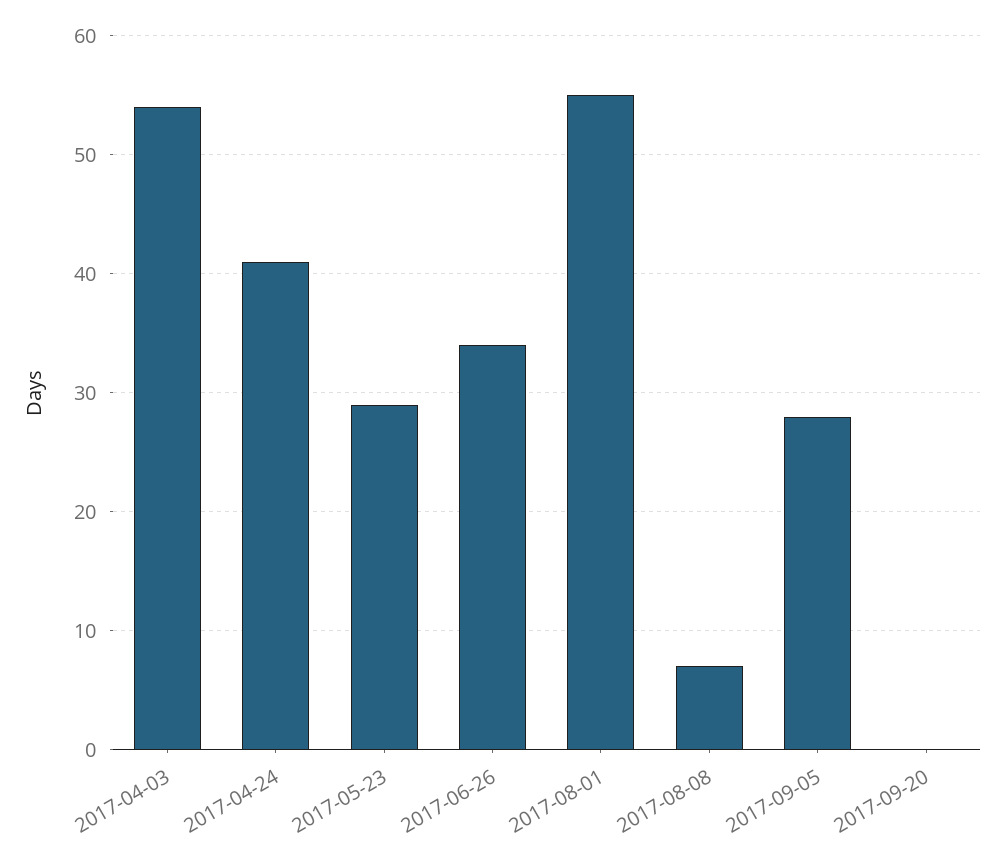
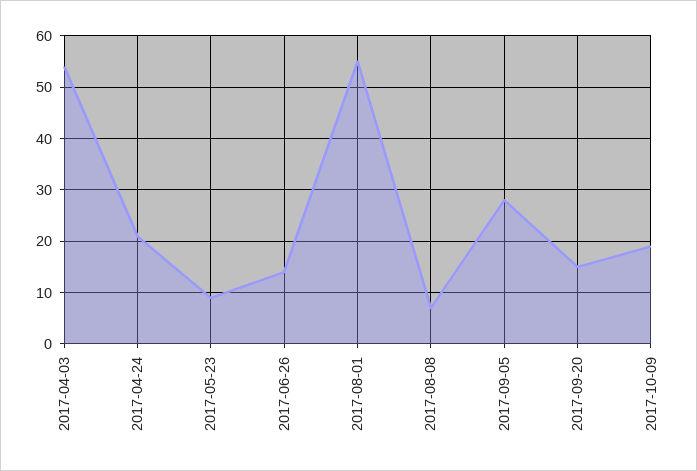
2017-04-24: 41 -> 20
2017-05-23: 29 -> 10
2017-06-26: 34 -> 15
2017-09-20: 0 -> 15
2017-10-09: none -> 20

